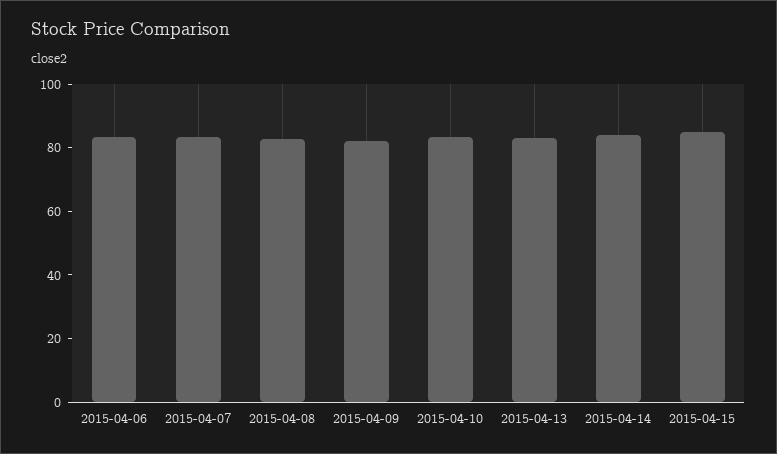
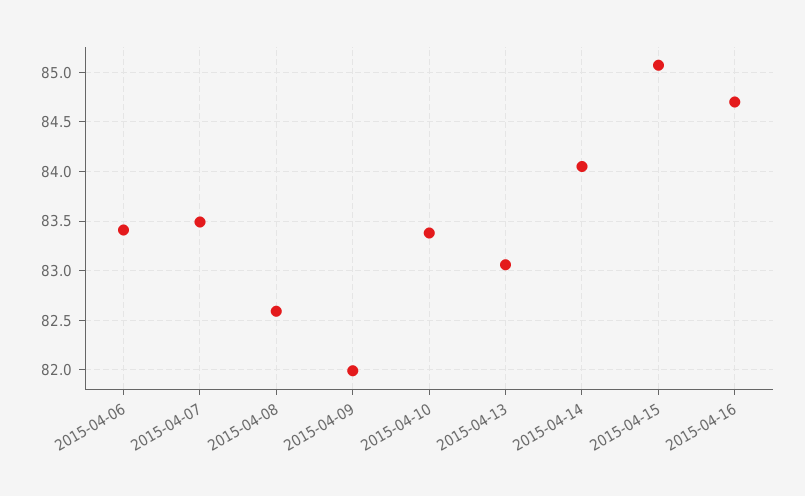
2015-04-16: none -> 84.7

